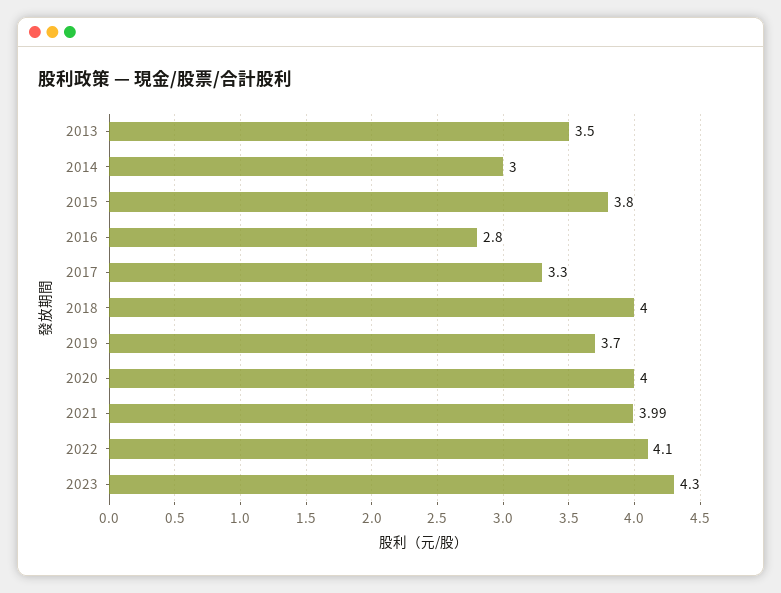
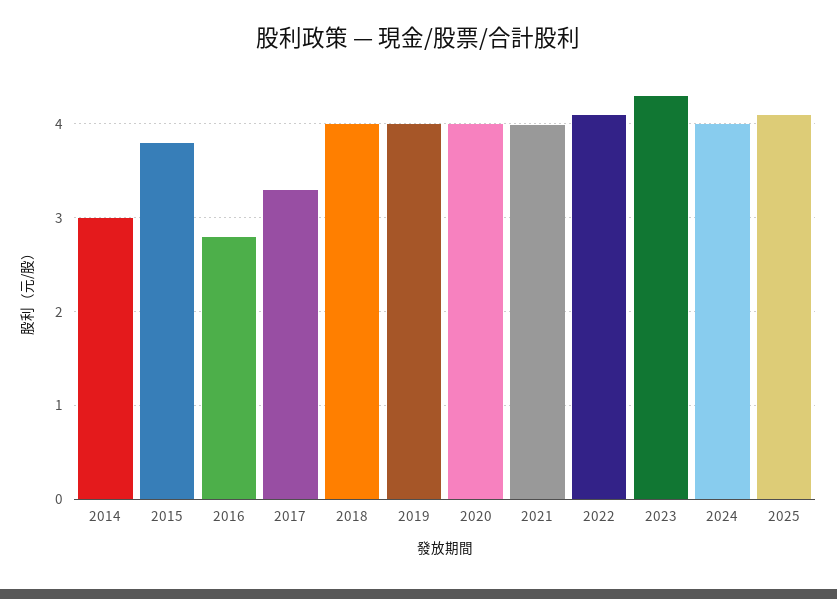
2013: 3.5 -> none
2019: 3.7 -> 4
2024: none -> 4
2025: none -> 4.1

